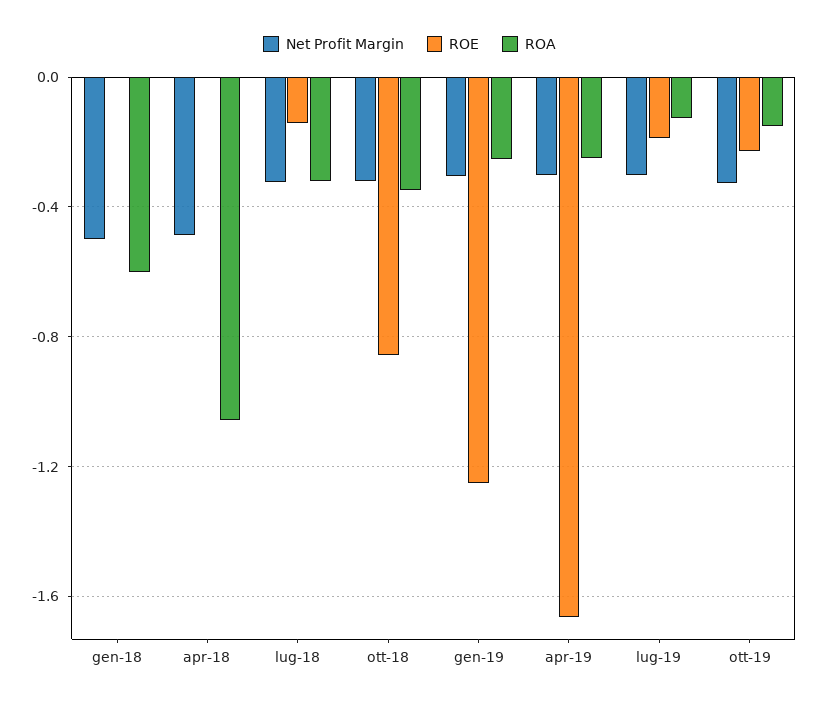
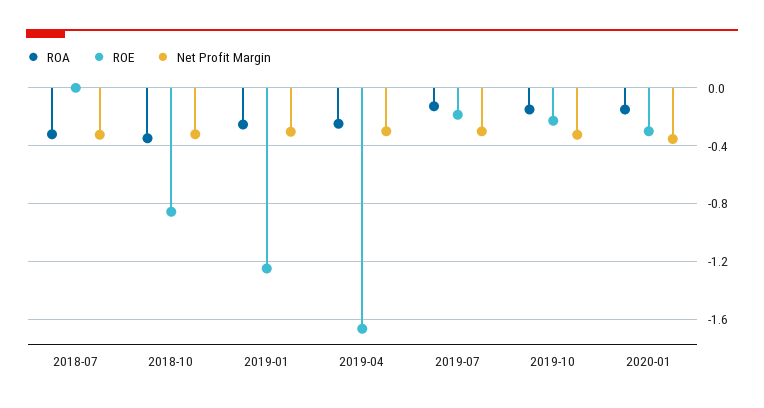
Net Profit Margin, gen-18: -0.5 -> none
ROE, gen-18: 0 -> none
ROA, gen-18: -0.6 -> none
Net Profit Margin, apr-18: -0.5 -> none
ROE, apr-18: 0 -> none
ROA, apr-18: -1.05 -> none
ROE, lug-18: -0.15 -> 0
ROA, 2020-01: none -> -0.15
ROE, 2020-01: none -> -0.3
Net Profit Margin, 2020-01: none -> -0.35

